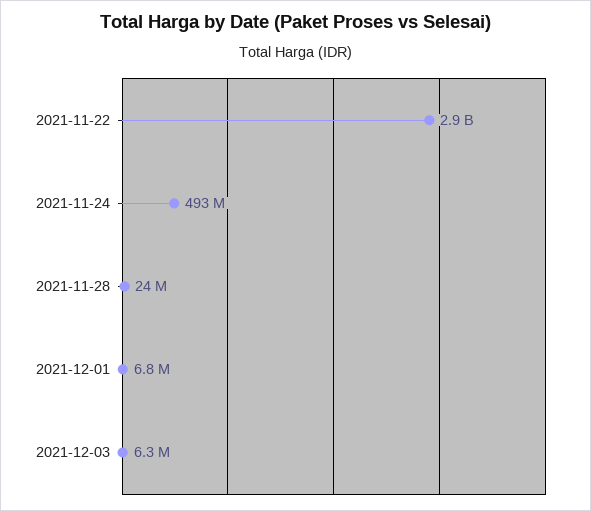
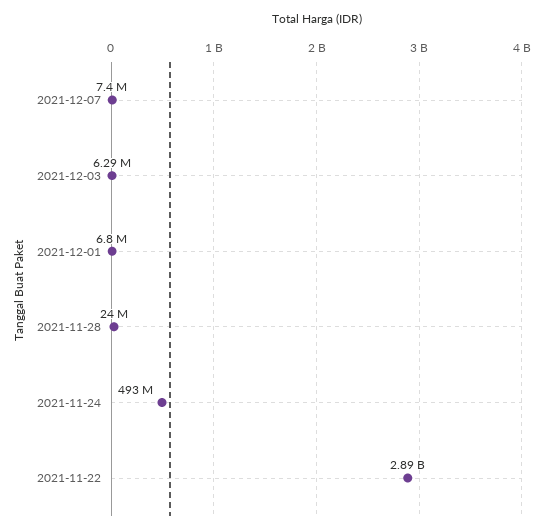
2021-12-07: none -> 7400000

